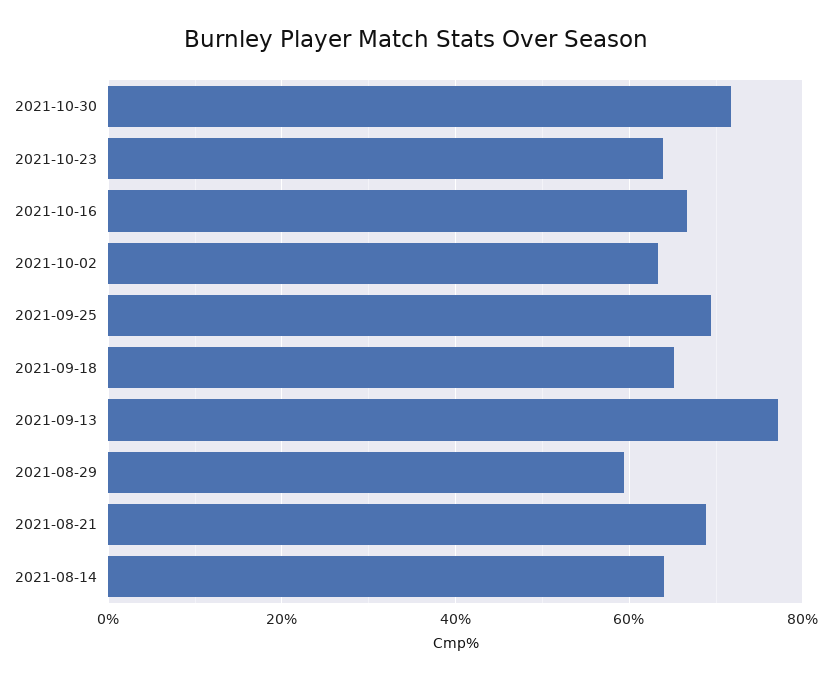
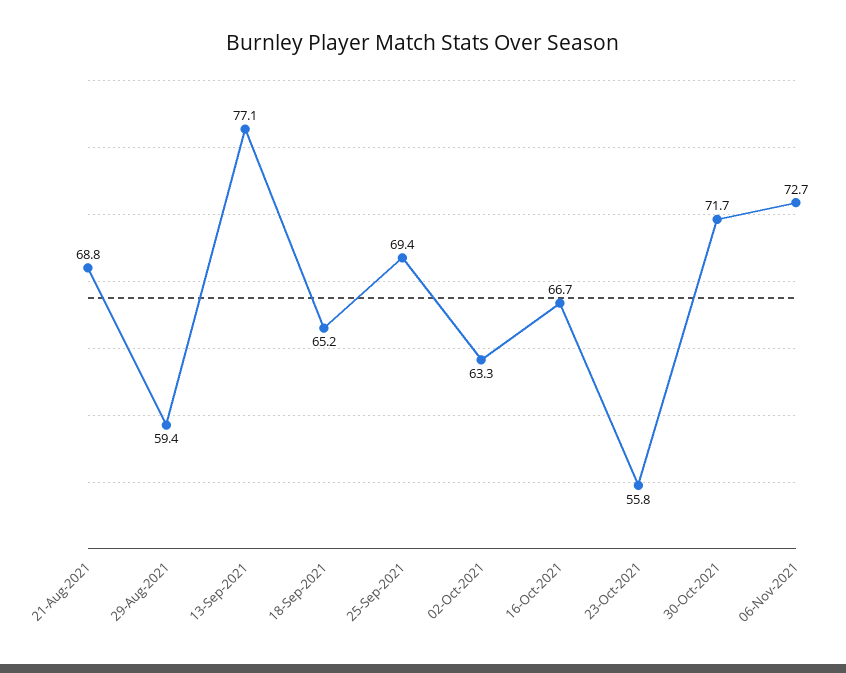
2021-10-23: 64 -> 55.8
2021-08-14: 64 -> none
06-Nov-2021: none -> 72.7

